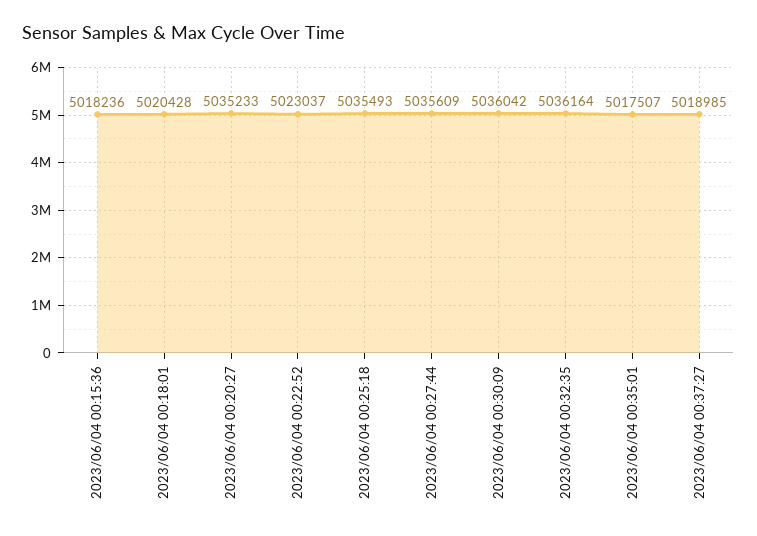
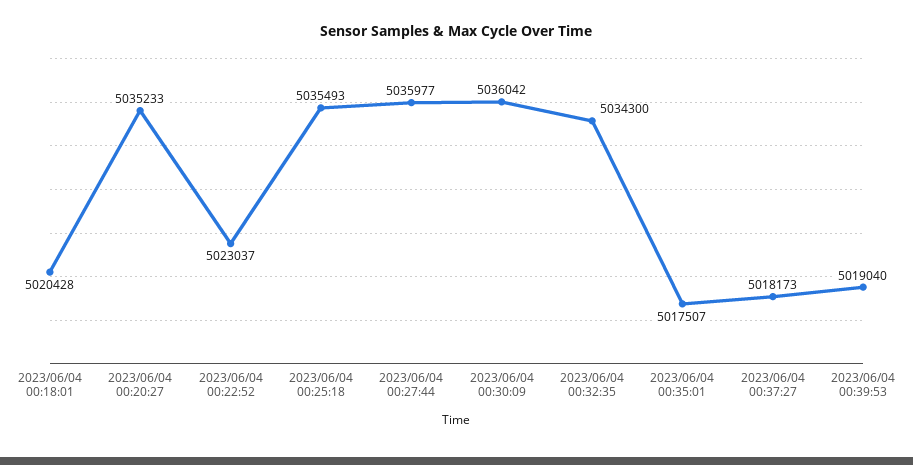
2023/06/04 00:15:36: 5018236 -> none
2023/06/04 00:27:44: 5035609 -> 5035977
2023/06/04 00:32:35: 5036164 -> 5034300
2023/06/04 00:37:27: 5018985 -> 5018173
2023/06/04 00:39:53: none -> 5019040

